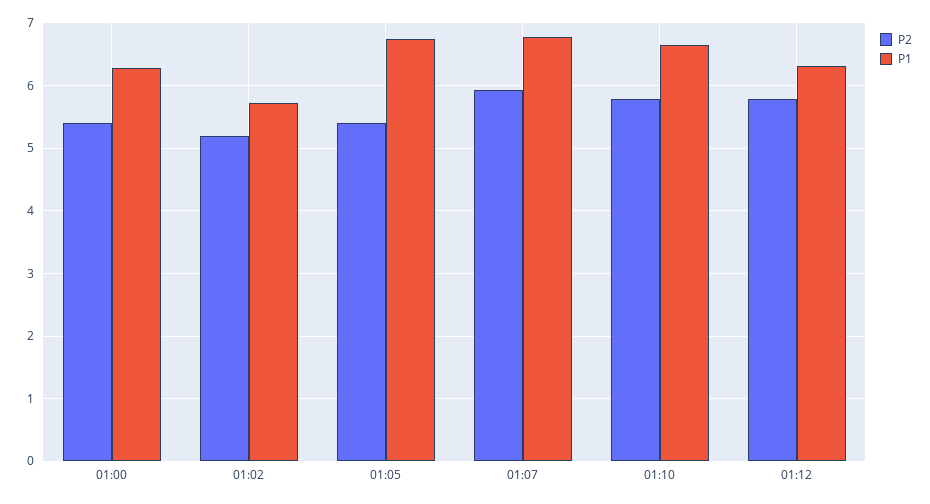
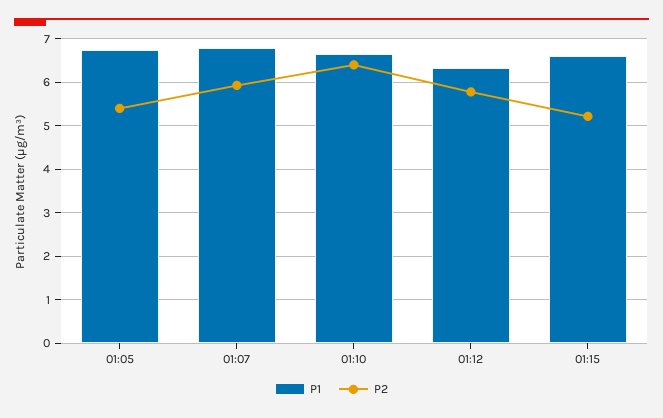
P2, 01:00: 5.4 -> none
P1, 01:00: 6.3 -> none
P2, 01:02: 5.2 -> none
P1, 01:02: 5.7 -> none
P2, 01:10: 5.8 -> 6.4
P1, 01:15: none -> 6.6
P2, 01:15: none -> 5.2

